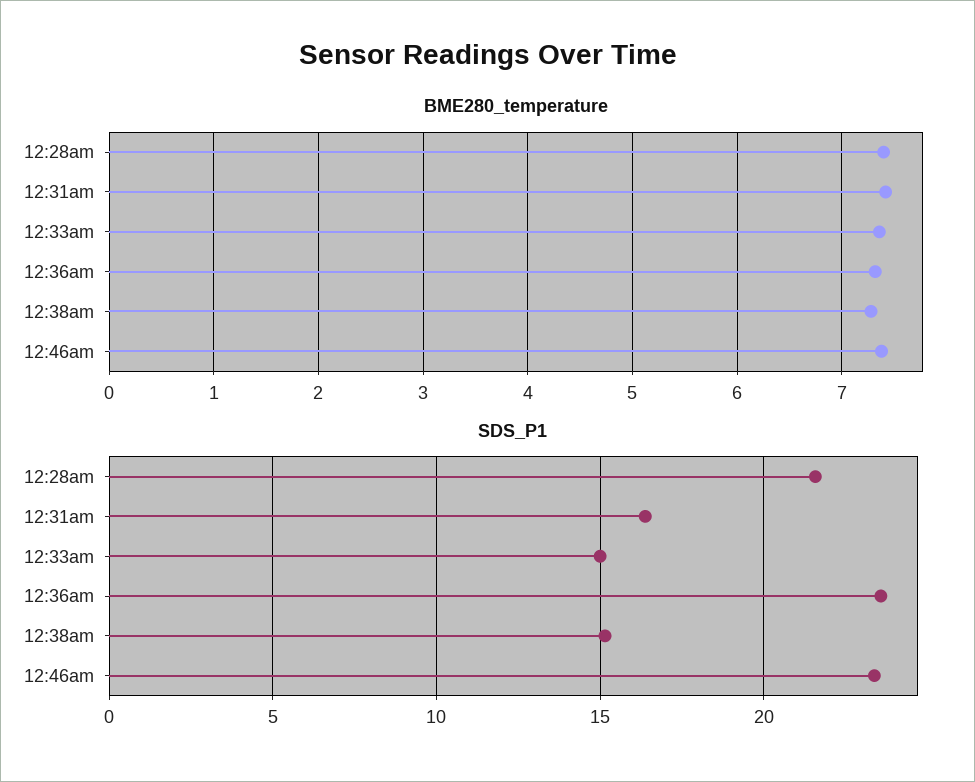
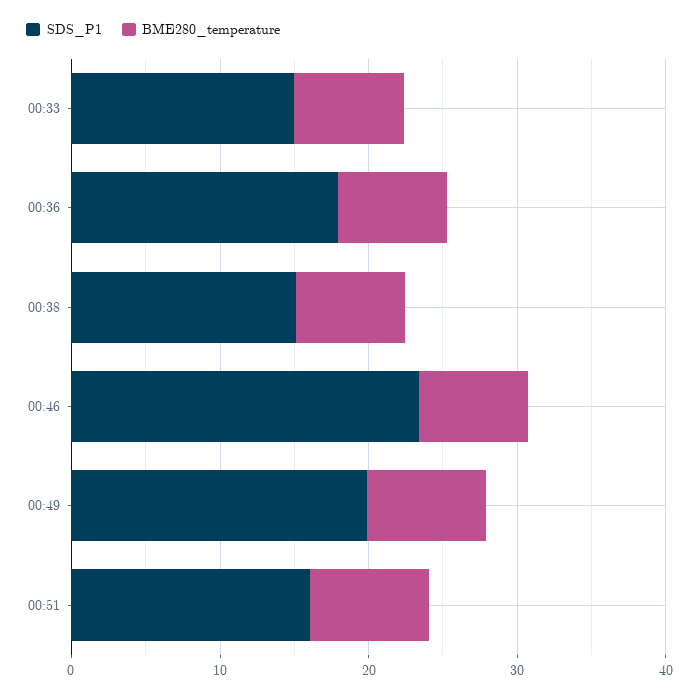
BME280_temperature, 12:28am: 7.4 -> none
BME280_temperature, 12:31am: 7.4 -> none
SDS_P1, 12:28am: 21.5 -> none
SDS_P1, 12:31am: 16.5 -> none
SDS_P1, 12:36am: 23.5 -> 18
SDS_P1, 00:49: none -> 20
BME280_temperature, 00:49: none -> 8
SDS_P1, 00:51: none -> 16
BME280_temperature, 00:51: none -> 8

